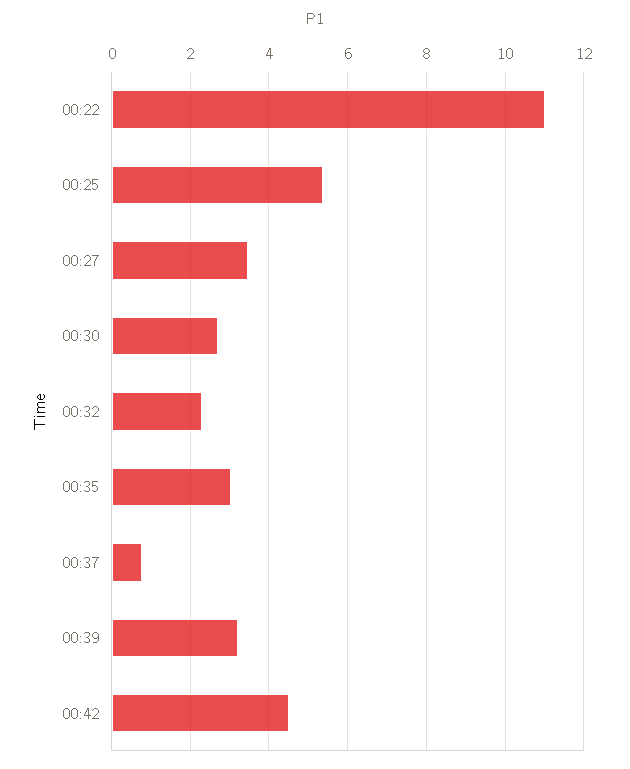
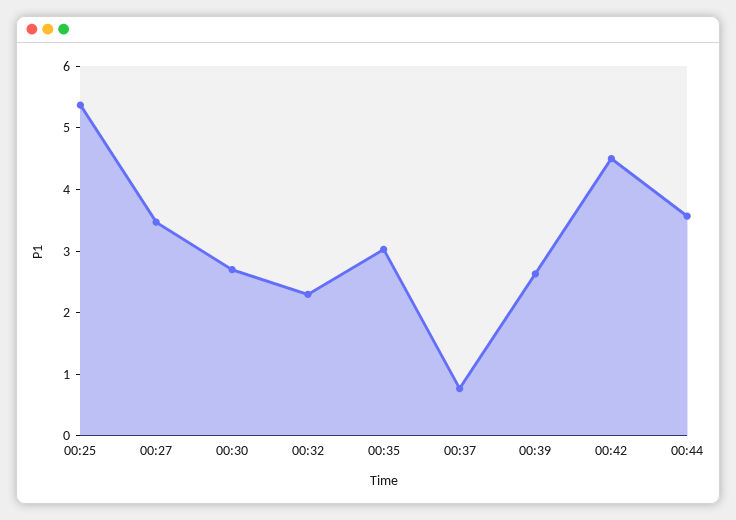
00:22: 11 -> none
00:39: 3.2 -> 2.6
00:44: none -> 3.6

